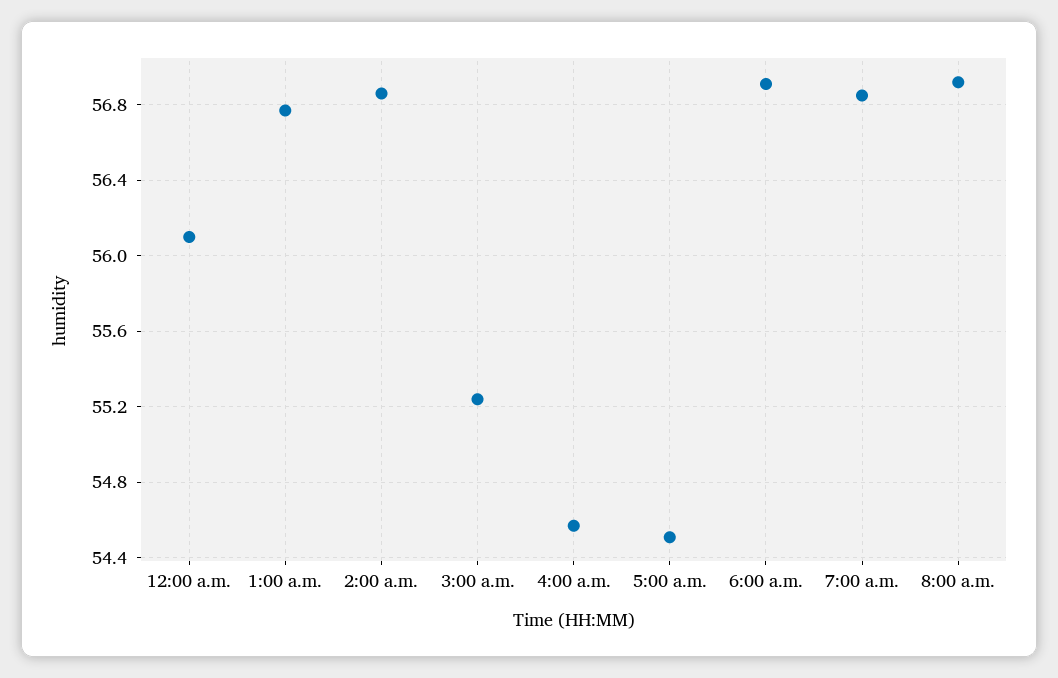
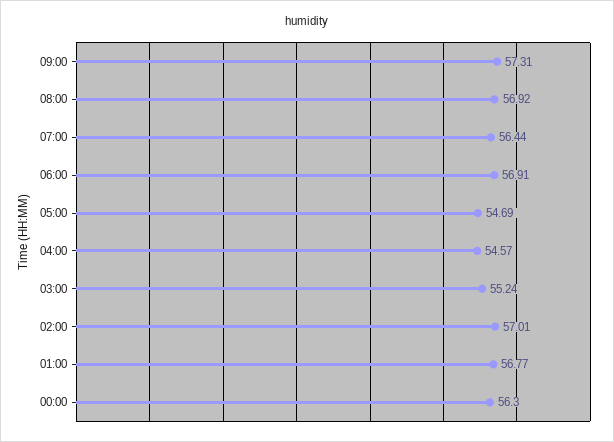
12:00 a.m.: 56.1 -> 56.3
2:00 a.m.: 56.85 -> 57.01
5:00 a.m.: 54.5 -> 54.69
7:00 a.m.: 56.85 -> 56.44
09:00: none -> 57.31

